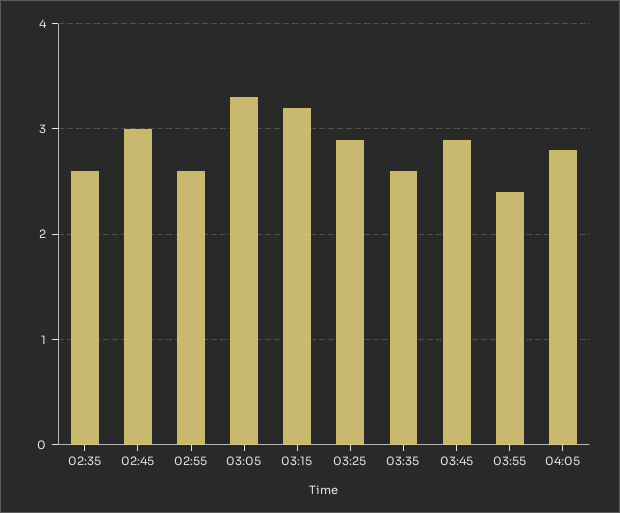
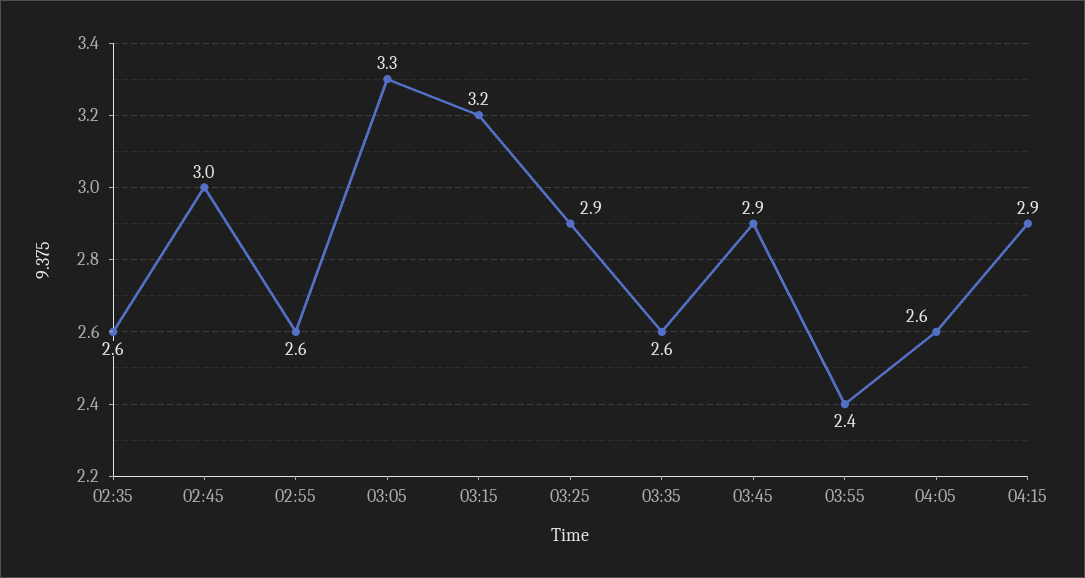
04:05: 2.8 -> 2.6
04:15: none -> 2.9

